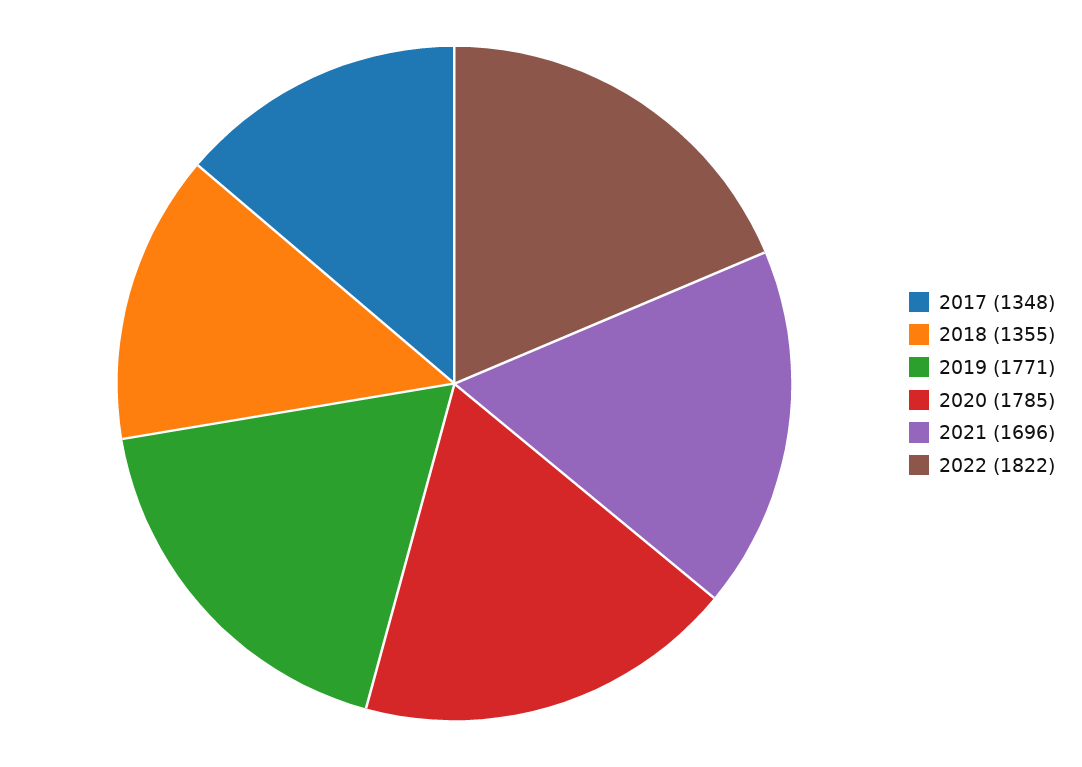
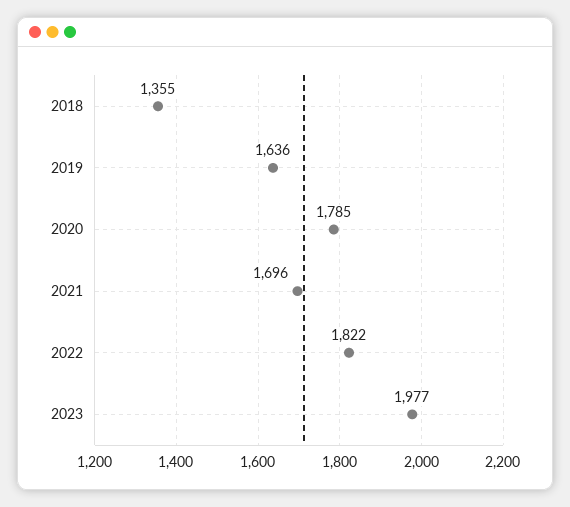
2017: 1348 -> none
2019: 1771 -> 1636
2023: none -> 1977

